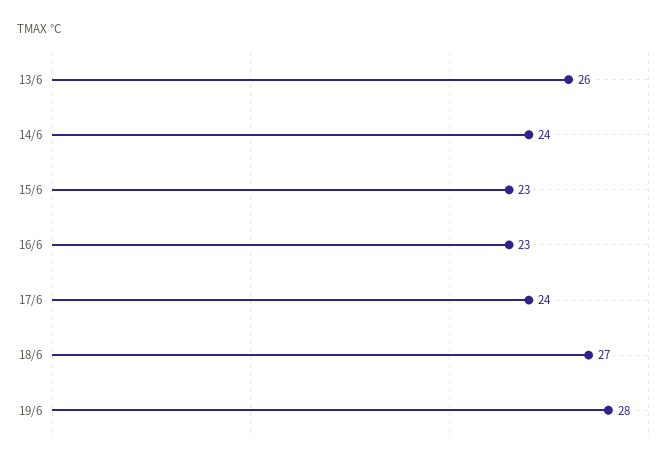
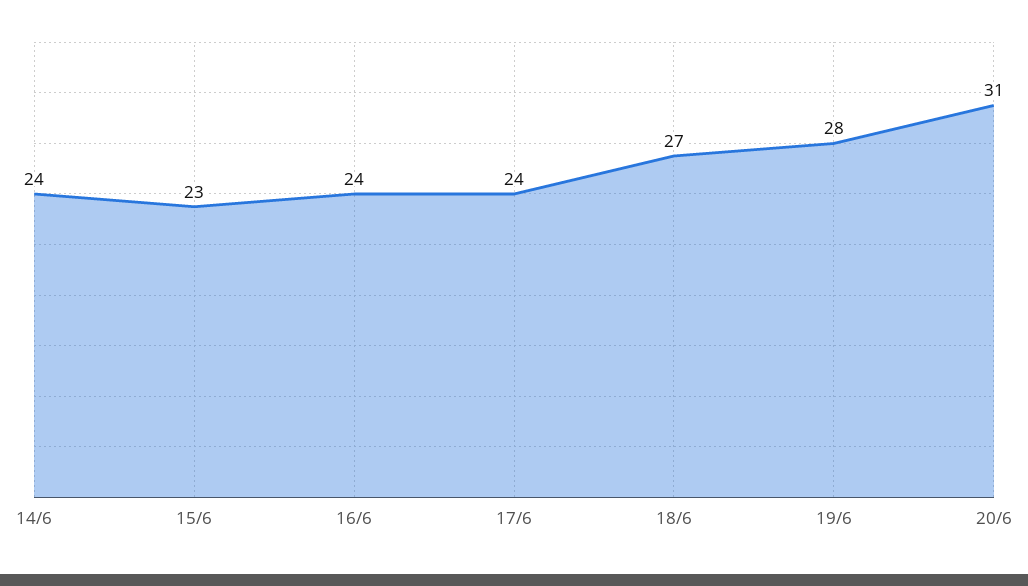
13/6: 26 -> none
16/6: 23 -> 24
20/6: none -> 31

